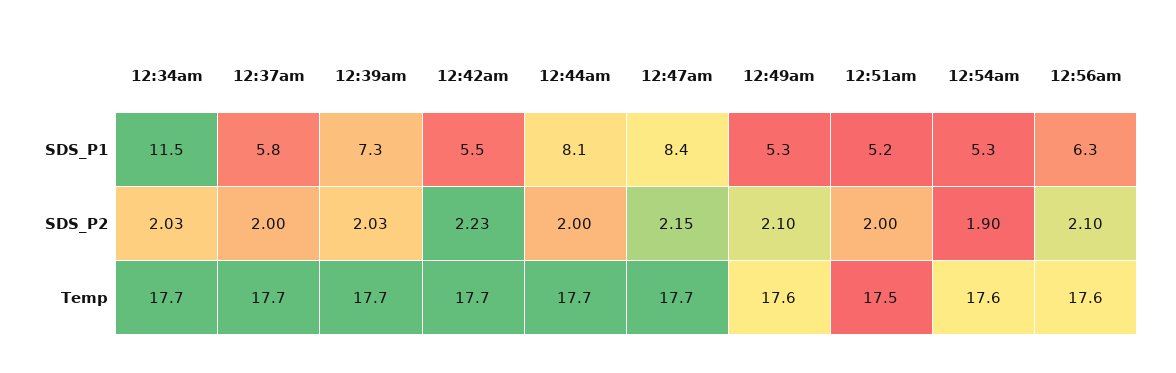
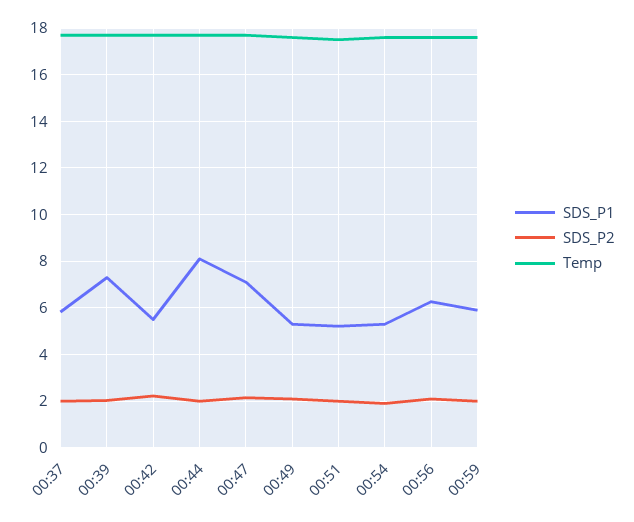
SDS_P1, 12:34am: 11.5 -> none
SDS_P1, 12:47am: 8.4 -> 7
SDS_P2, 12:34am: 2.03 -> none
Temp, 12:34am: 17.7 -> none
SDS_P1, 00:59: none -> 6
SDS_P2, 00:59: none -> 2
Temp, 00:59: none -> 17.5

